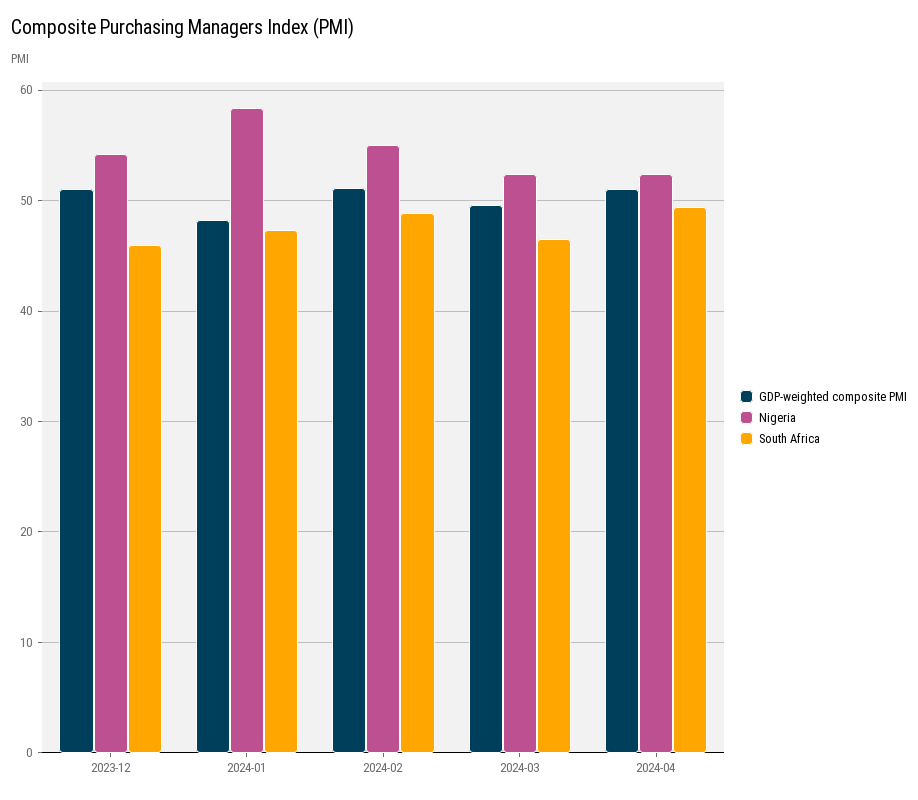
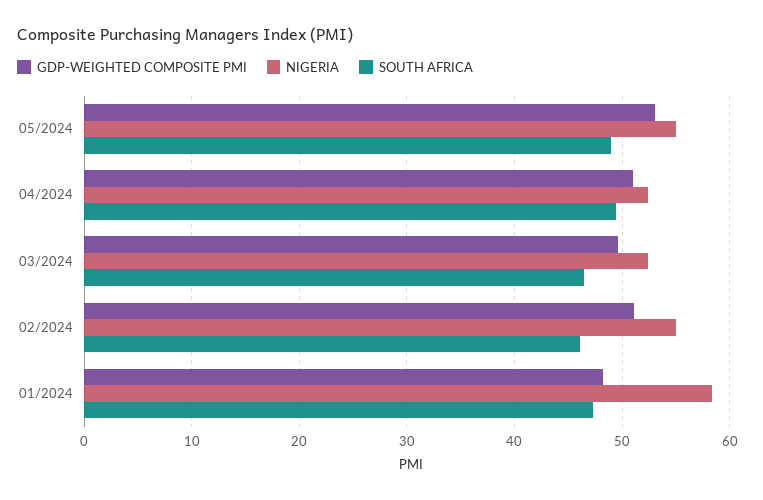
GDP-weighted composite PMI, 2023-12: 51 -> none
Nigeria, 2023-12: 54 -> none
South Africa, 2023-12: 46 -> none
South Africa, 2024-02: 49 -> 46
GDP-weighted composite PMI, 05/2024: none -> 53
Nigeria, 05/2024: none -> 55
South Africa, 05/2024: none -> 49

